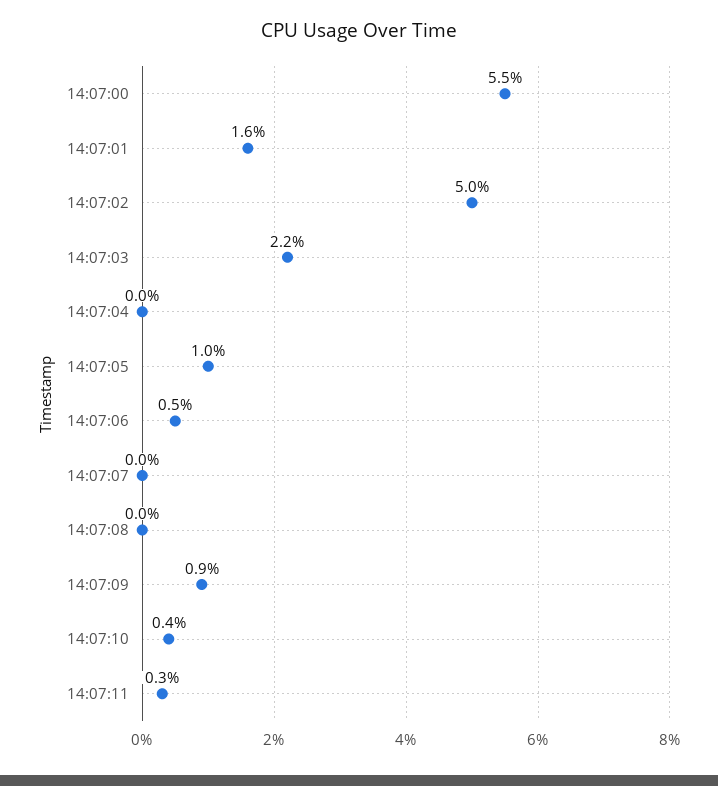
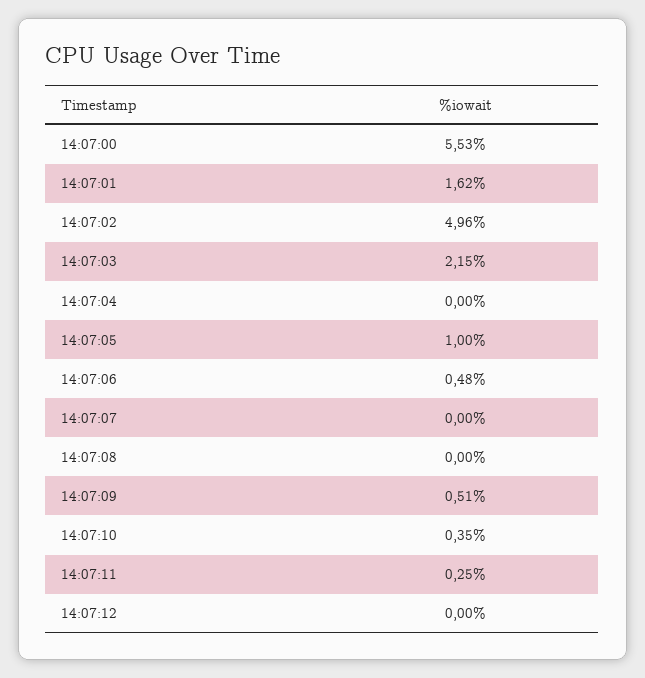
14:07:09: 0.9 -> 0.51
14:07:12: none -> 0

